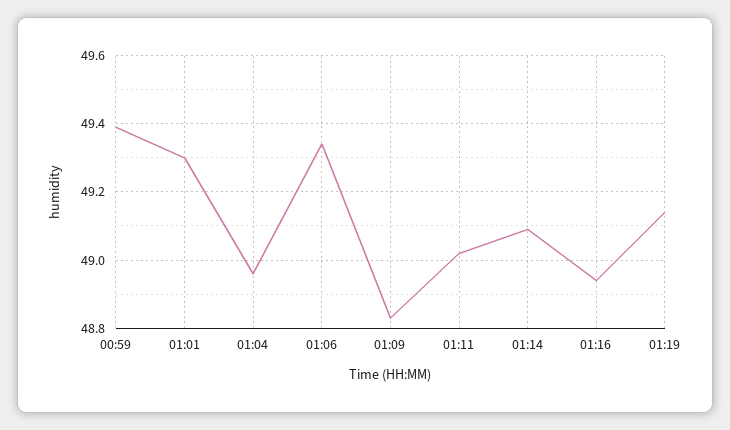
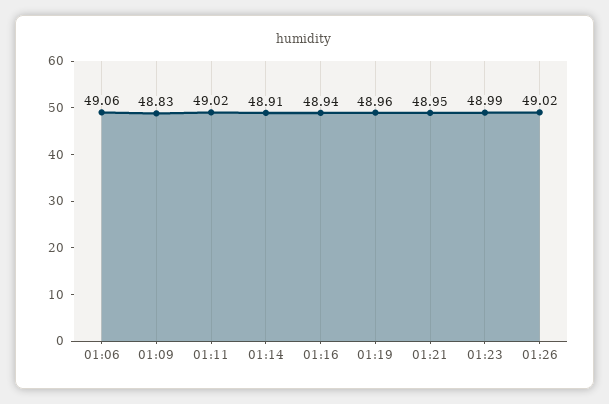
00:59: 49.4 -> none
01:01: 49.3 -> none
01:04: 48.95 -> none
01:06: 49.35 -> 49.06
01:14: 49.1 -> 48.91
01:19: 49.15 -> 48.96
01:21: none -> 48.95
01:23: none -> 48.99
01:26: none -> 49.02

